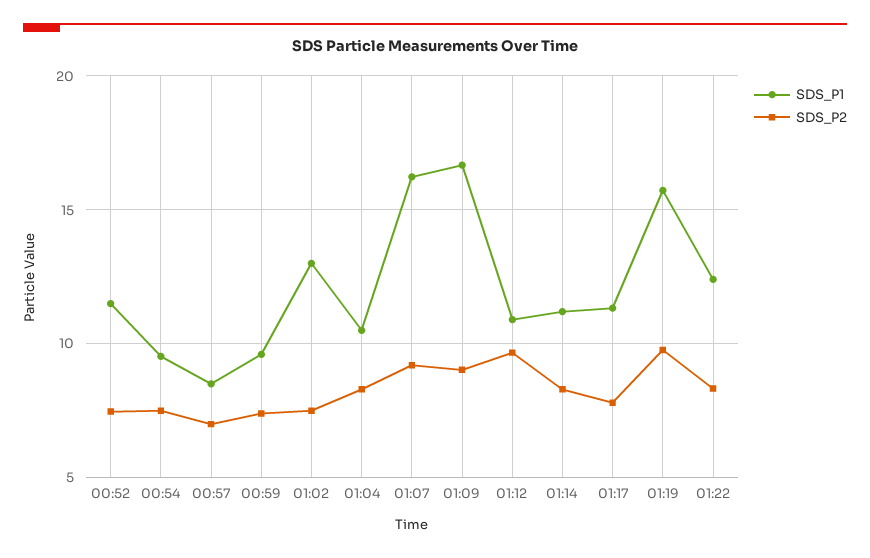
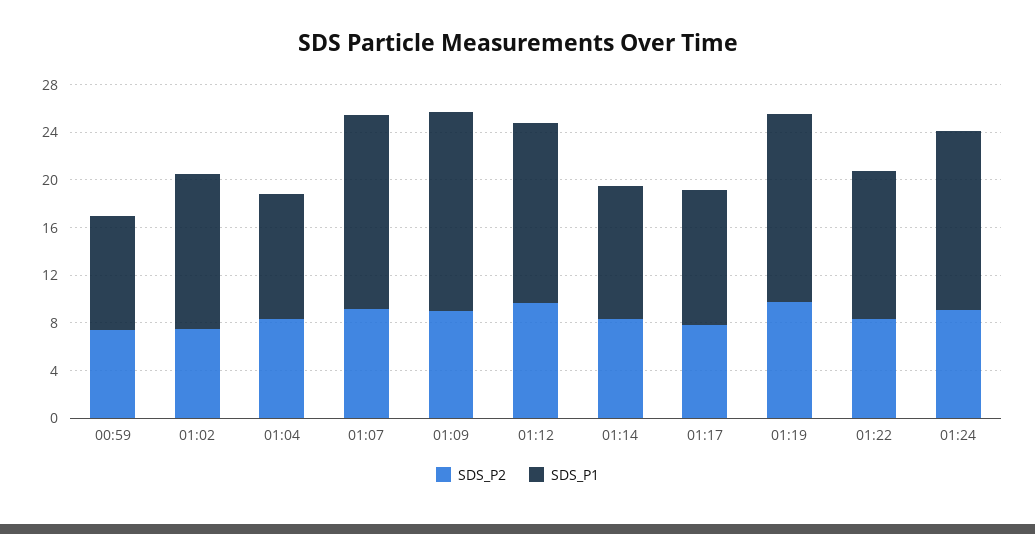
SDS_P1, 00:52: 11.5 -> none
SDS_P2, 00:52: 7.5 -> none
SDS_P1, 00:54: 9.5 -> none
SDS_P2, 00:54: 7.5 -> none
SDS_P1, 00:57: 8.5 -> none
SDS_P2, 00:57: 7 -> none
SDS_P1, 01:12: 11 -> 15
SDS_P2, 01:24: none -> 9
SDS_P1, 01:24: none -> 15

